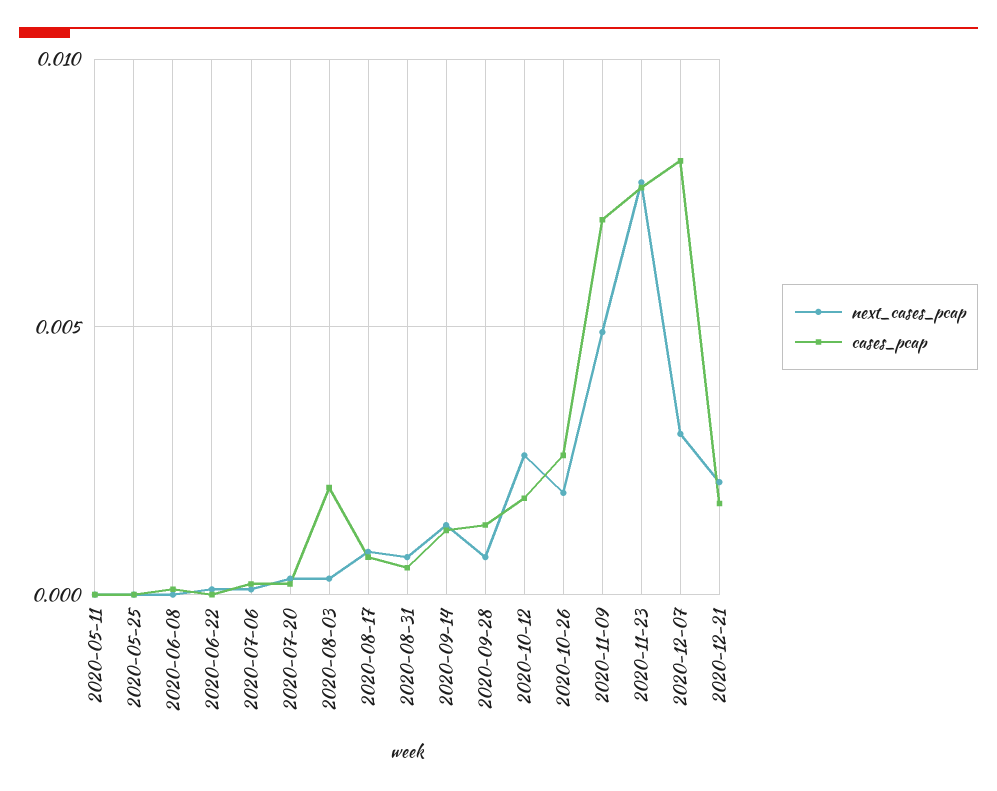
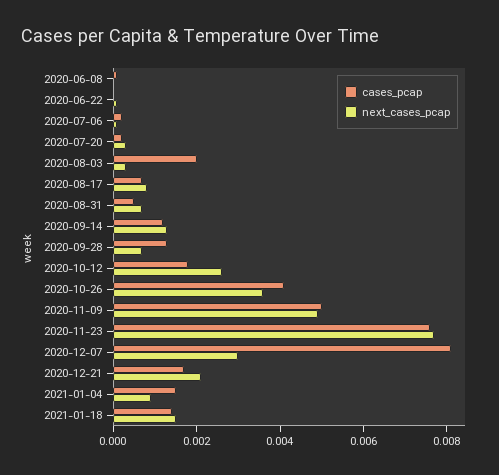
next_cases_pcap, 2020-05-11: 0 -> none
cases_pcap, 2020-05-11: 0 -> none
next_cases_pcap, 2020-05-25: 0 -> none
cases_pcap, 2020-05-25: 0 -> none
next_cases_pcap, 2020-10-26: 0.002 -> 0.0035
cases_pcap, 2020-10-26: 0.0025 -> 0.004
cases_pcap, 2020-11-09: 0.007 -> 0.005
cases_pcap, 2021-01-04: none -> 0.0015
next_cases_pcap, 2021-01-04: none -> 0.001
cases_pcap, 2021-01-18: none -> 0.0015
next_cases_pcap, 2021-01-18: none -> 0.0015

